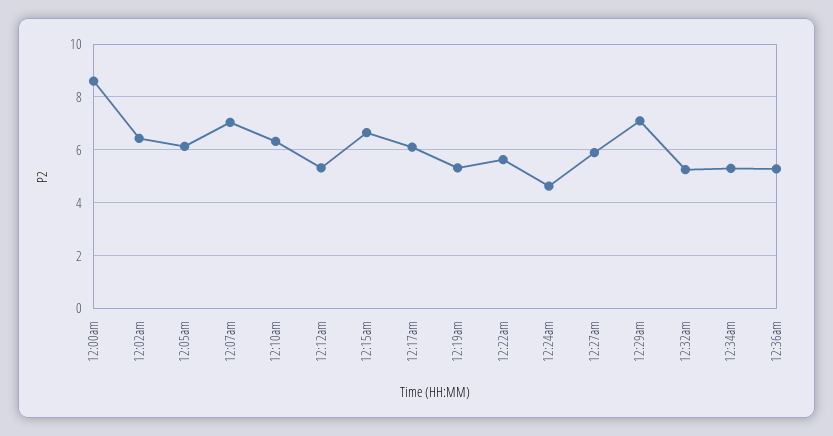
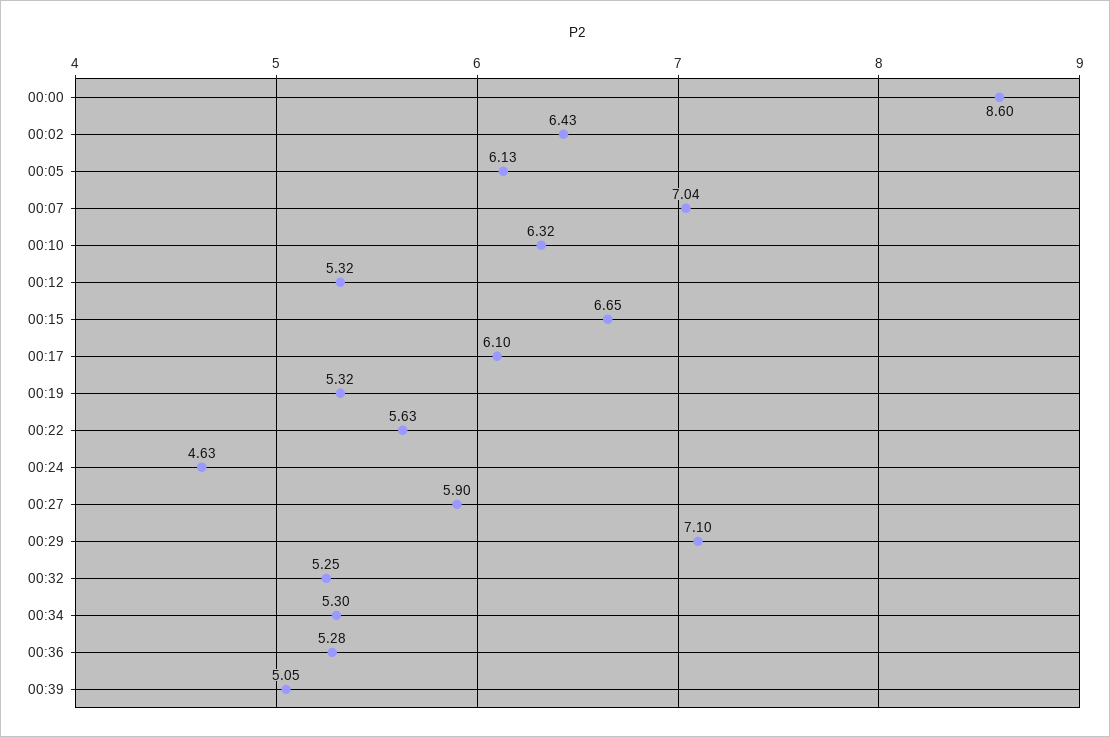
00:39: none -> 5.05

